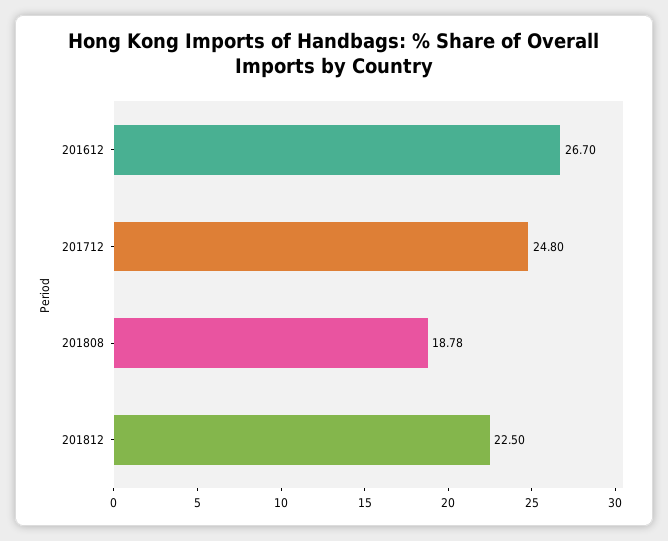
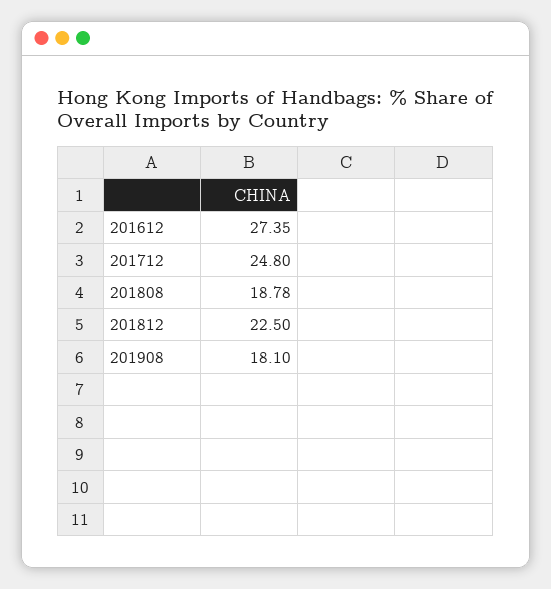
201612: 26.7 -> 27.35
201908: none -> 18.1

